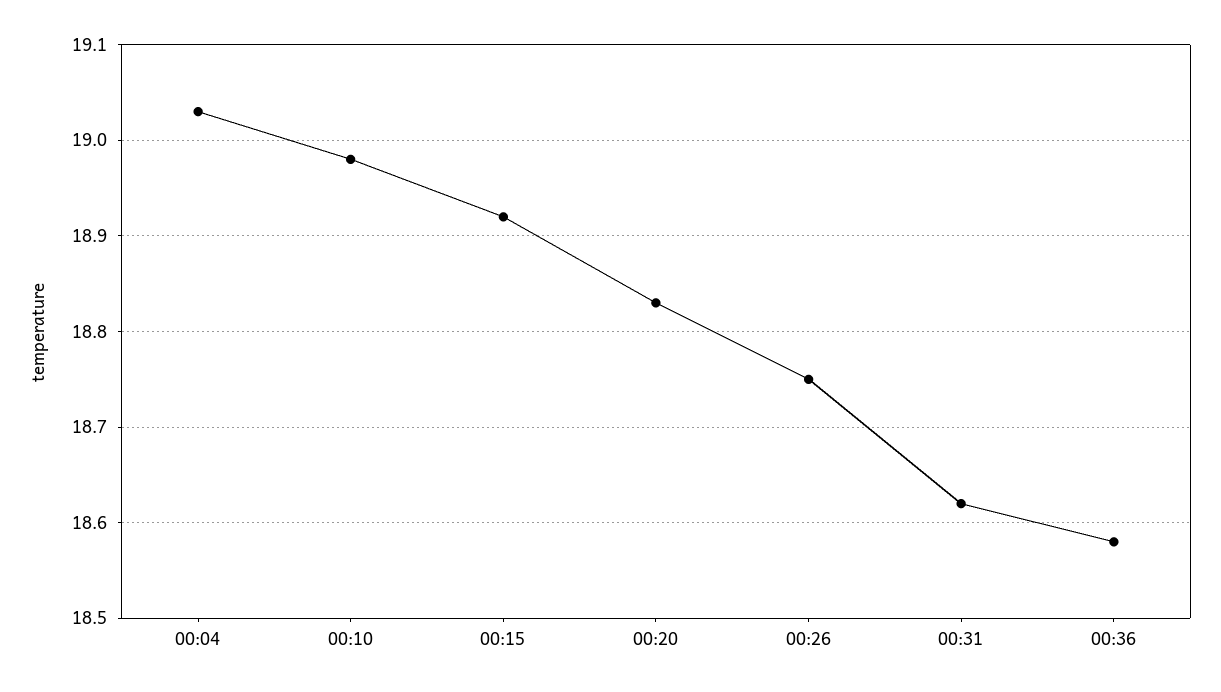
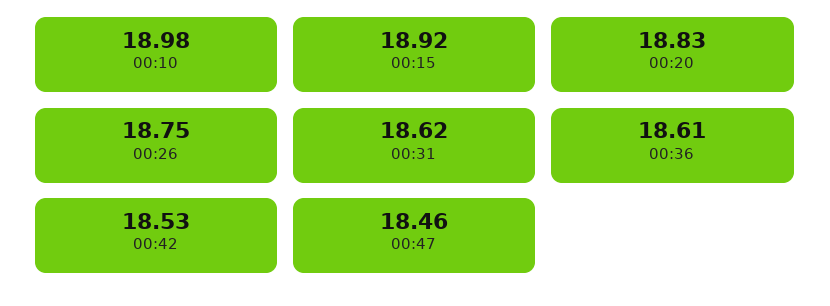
00:04: 19.03 -> none
00:36: 18.58 -> 18.61
00:42: none -> 18.53
00:47: none -> 18.46

